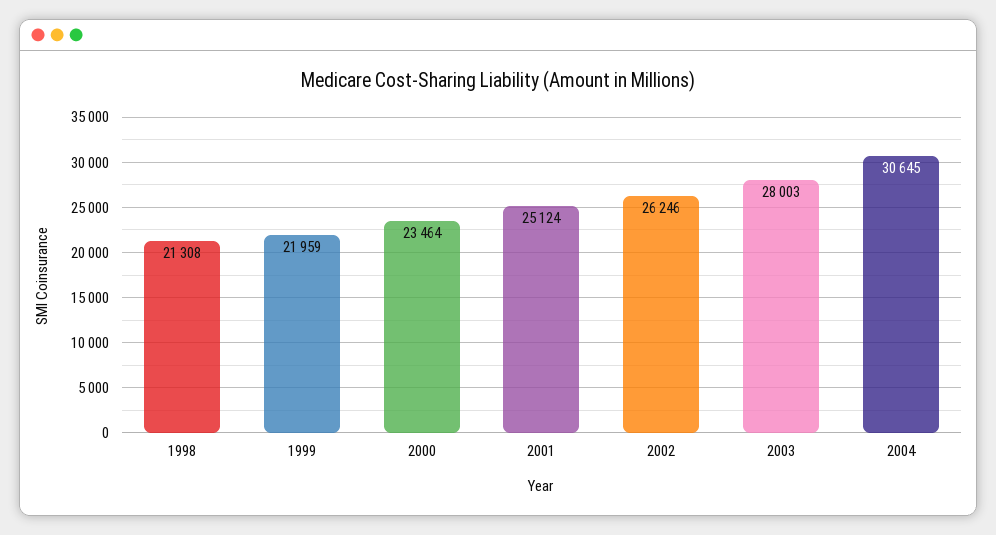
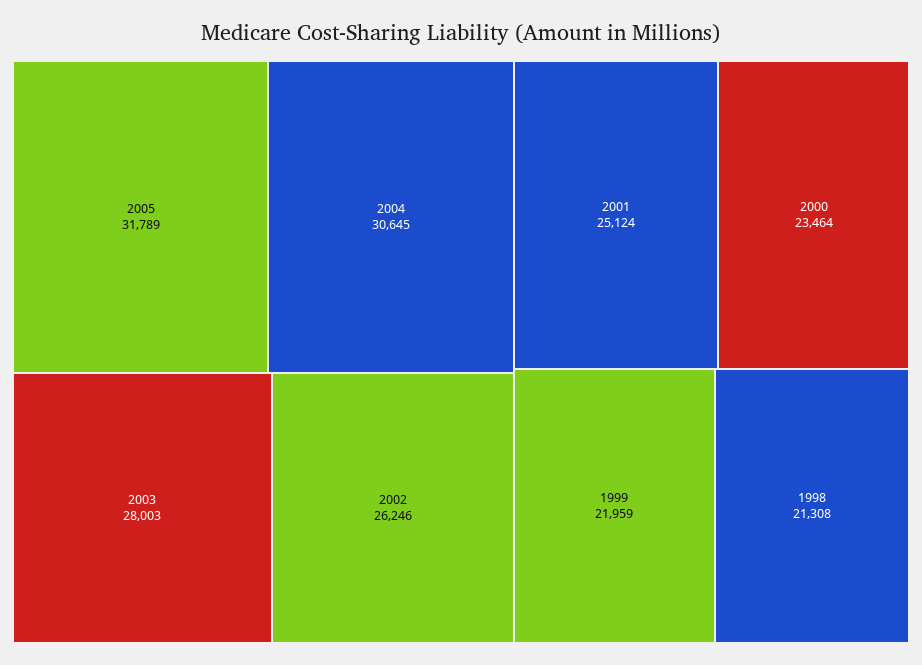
2005: none -> 31789

